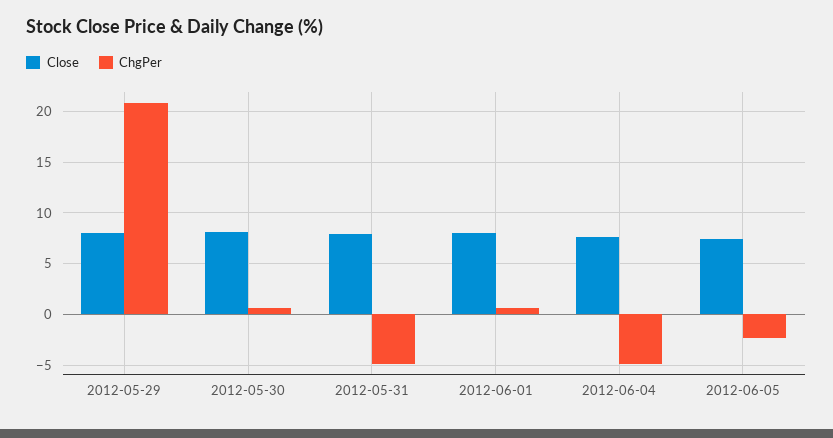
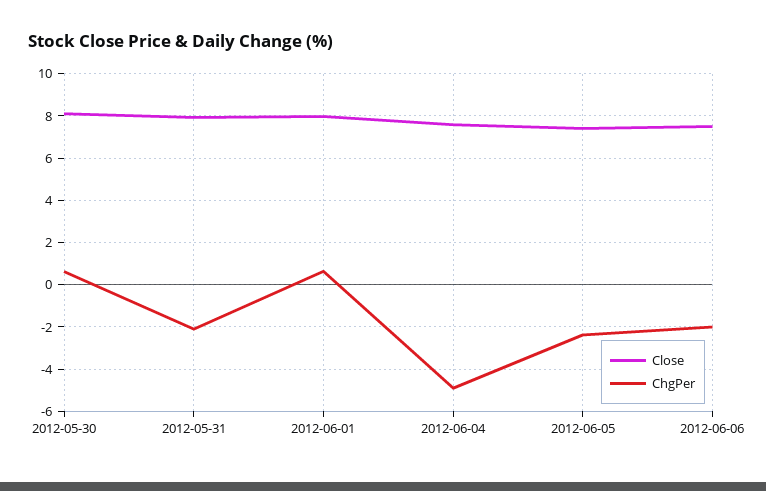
Close, 2012-05-29: 8 -> none
ChgPer, 2012-05-29: 21 -> none
ChgPer, 2012-05-31: -5 -> -2
Close, 2012-06-06: none -> 7.5
ChgPer, 2012-06-06: none -> -2

